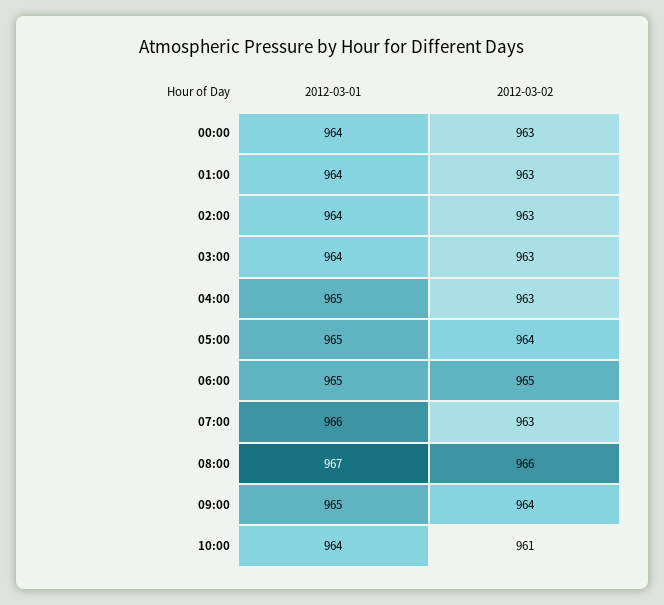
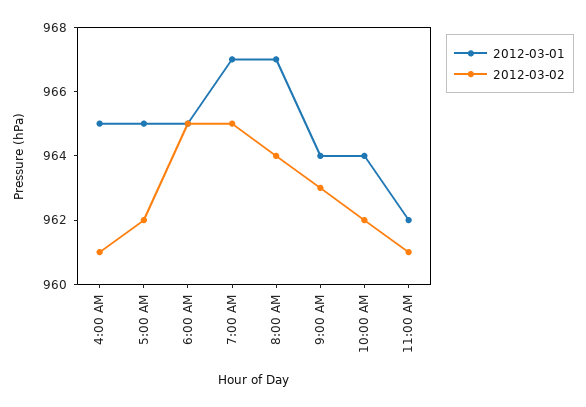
2012-03-01, 00:00: 964 -> none
2012-03-02, 00:00: 963 -> none
2012-03-01, 01:00: 964 -> none
2012-03-02, 01:00: 963 -> none
2012-03-01, 02:00: 964 -> none
2012-03-02, 02:00: 963 -> none
2012-03-01, 03:00: 964 -> none
2012-03-02, 03:00: 963 -> none
2012-03-02, 04:00: 963 -> 961
2012-03-02, 05:00: 964 -> 962
2012-03-01, 07:00: 966 -> 967
2012-03-02, 07:00: 963 -> 965
2012-03-02, 08:00: 966 -> 964
2012-03-01, 09:00: 965 -> 964
2012-03-02, 09:00: 964 -> 963
2012-03-02, 10:00: 961 -> 962
2012-03-01, 11:00 AM: none -> 962
2012-03-02, 11:00 AM: none -> 961

